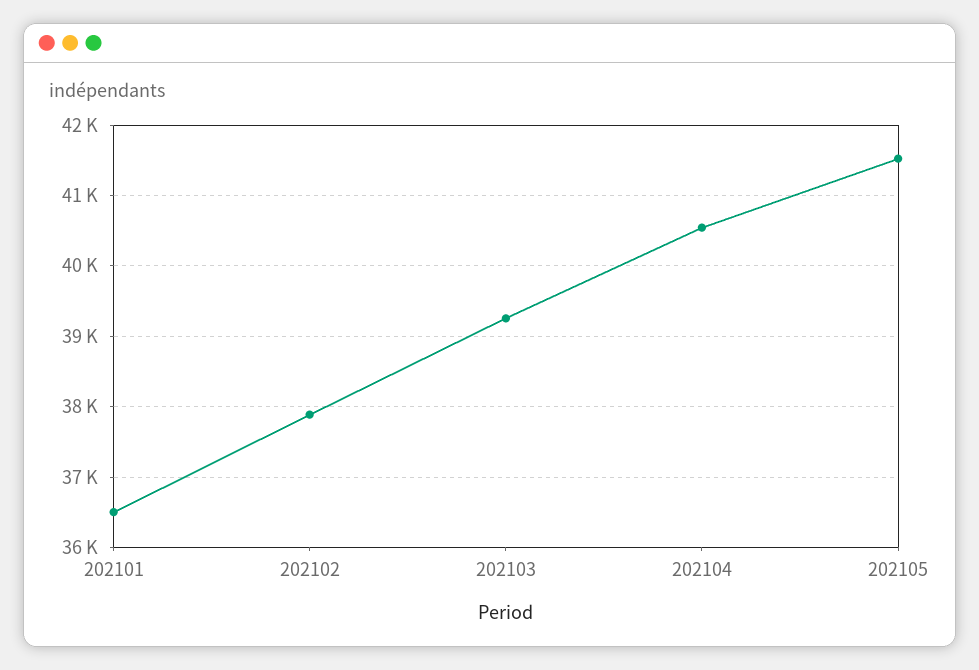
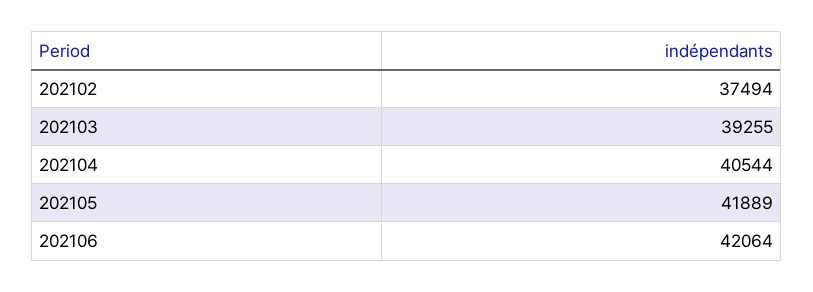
202101: 36500 -> none
202102: 37900 -> 37494
202105: 41500 -> 41889
202106: none -> 42064

